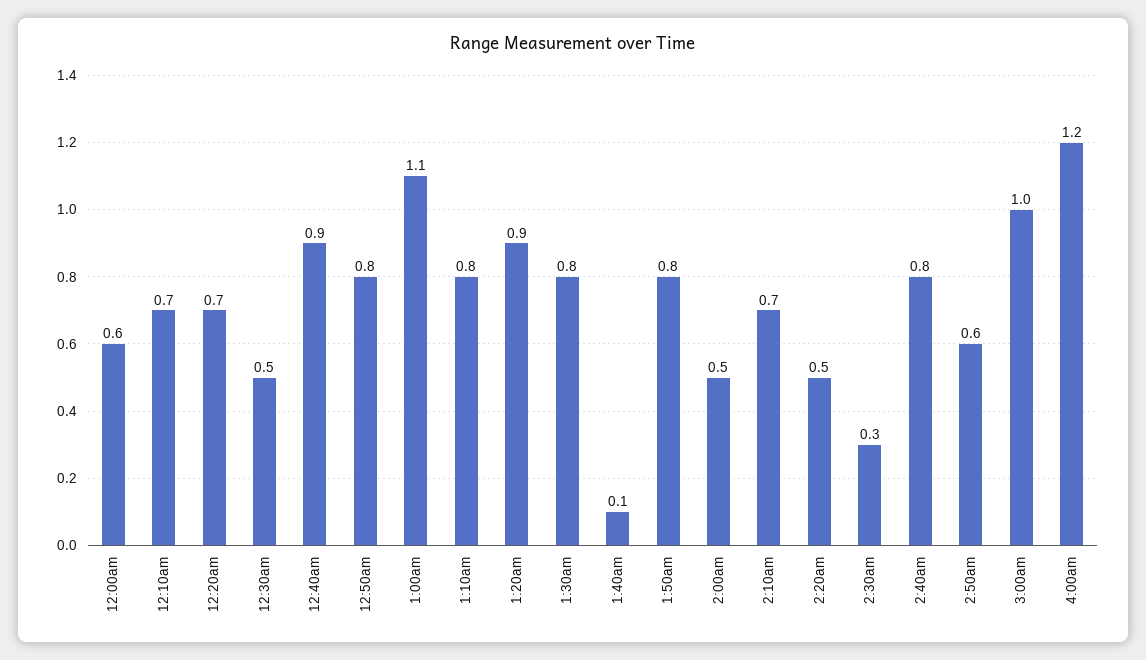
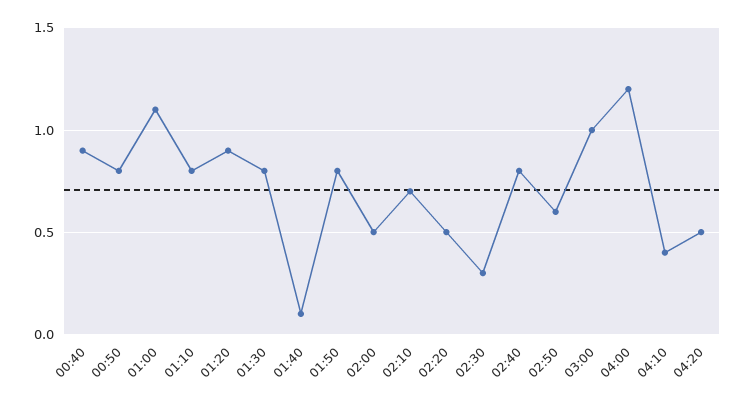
12:00am: 0.6 -> none
12:10am: 0.7 -> none
12:20am: 0.7 -> none
12:30am: 0.5 -> none
04:10: none -> 0.4
04:20: none -> 0.5

